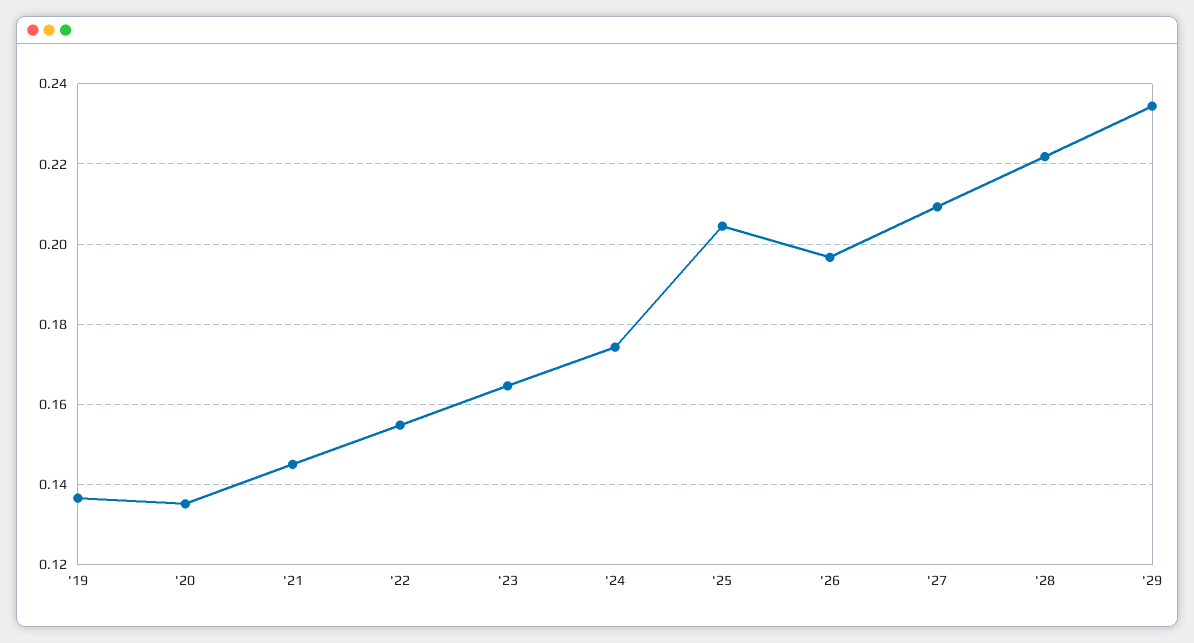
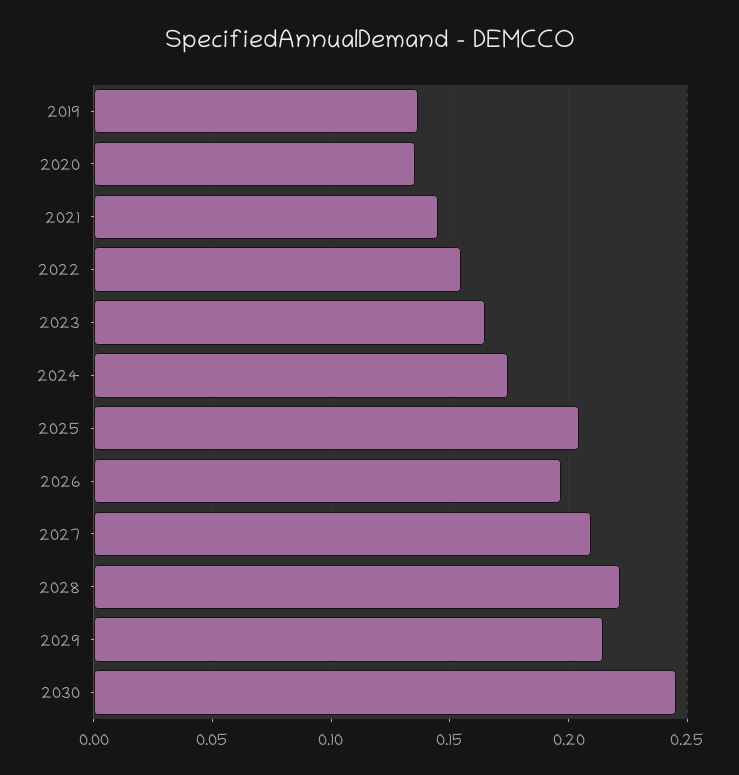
'29: 0.234 -> 0.215
2030: none -> 0.245

